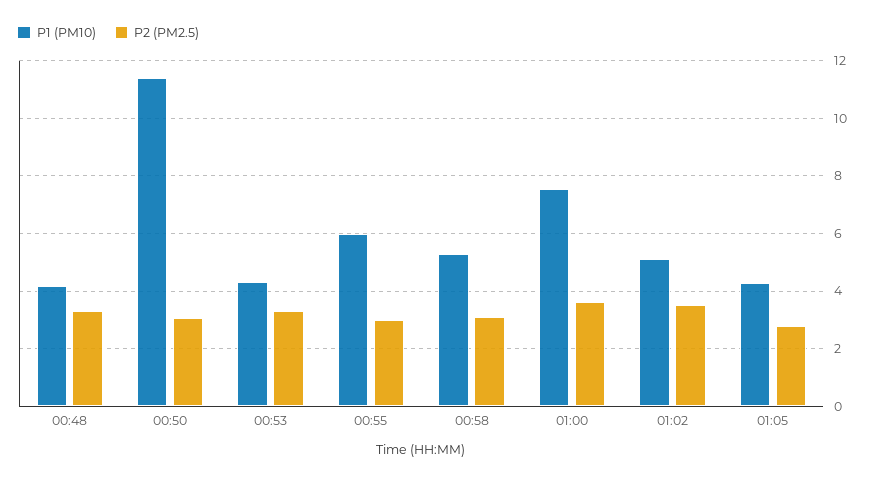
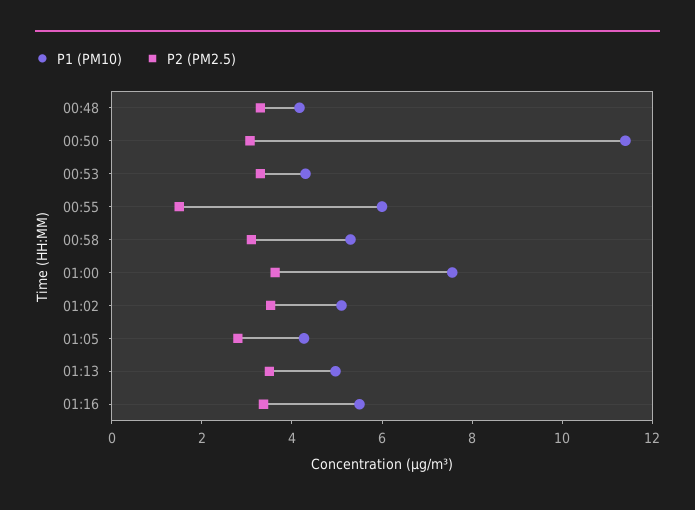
P2 (PM2.5), 00:55: 3 -> 1.5
P1 (PM10), 01:13: none -> 5
P2 (PM2.5), 01:13: none -> 3.5
P1 (PM10), 01:16: none -> 5.5
P2 (PM2.5), 01:16: none -> 3.5

